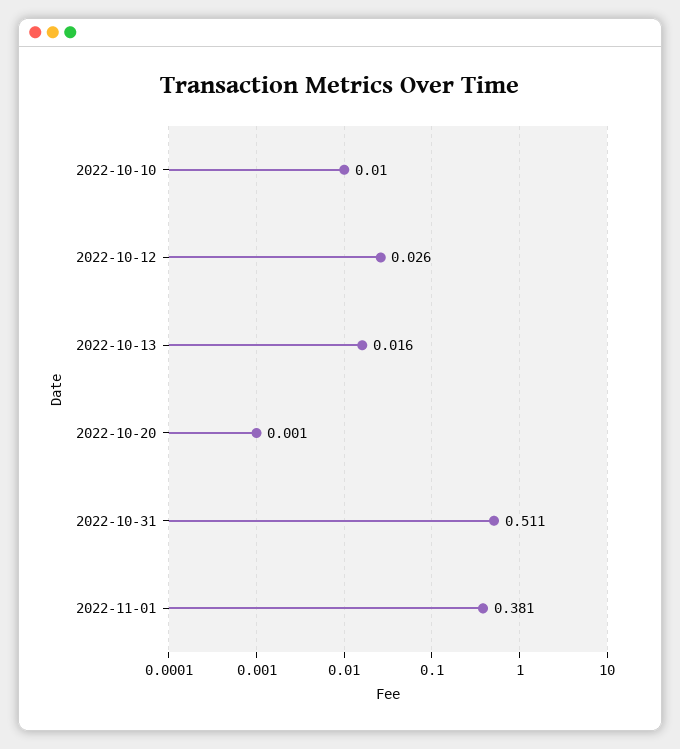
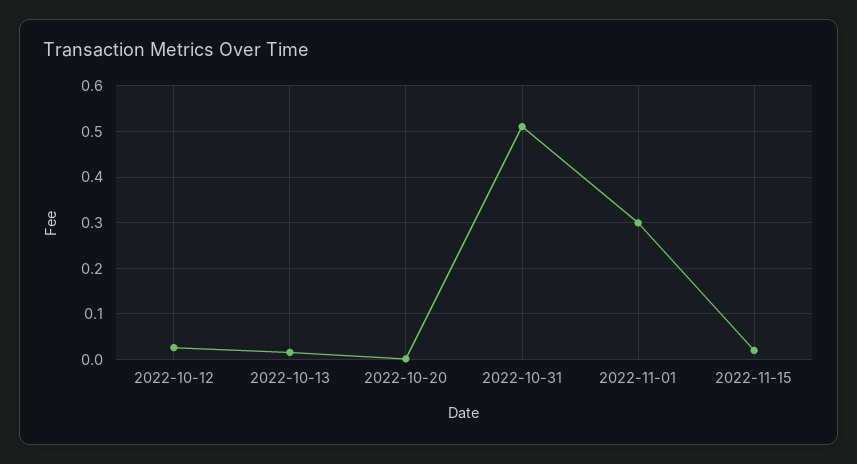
2022-10-10: 0.01 -> none
2022-11-01: 0.381 -> 0.3
2022-11-15: none -> 0.02

